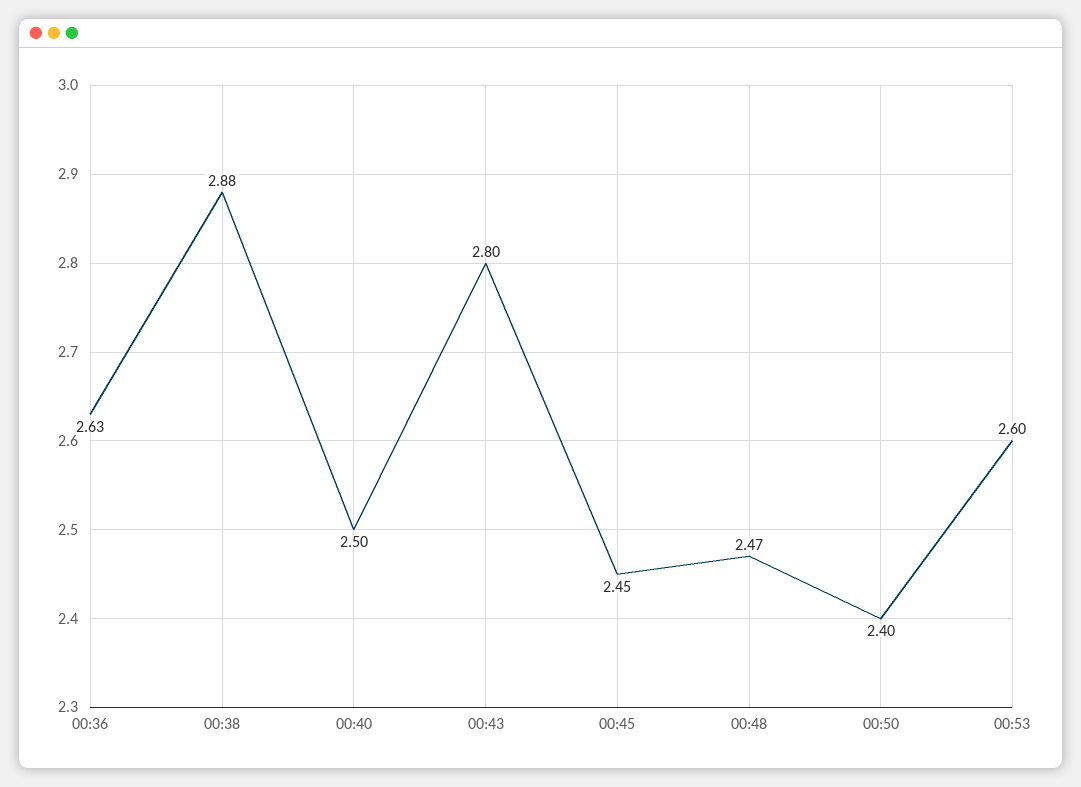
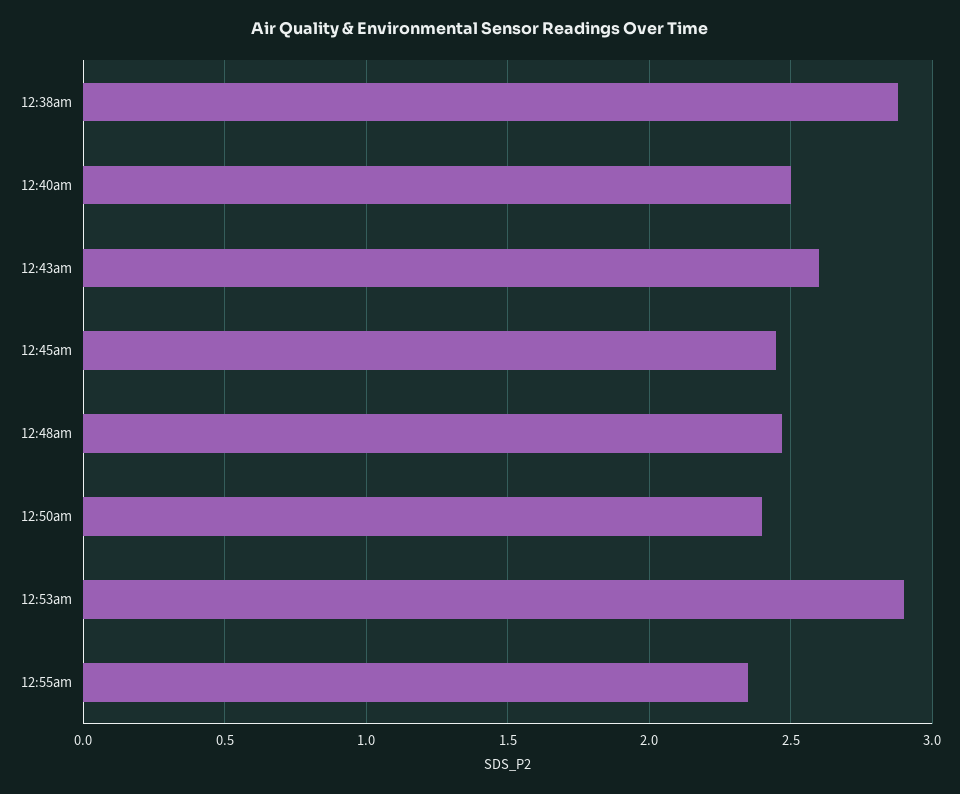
00:36: 2.63 -> none
00:43: 2.8 -> 2.6
00:53: 2.6 -> 2.9
12:55am: none -> 2.35

